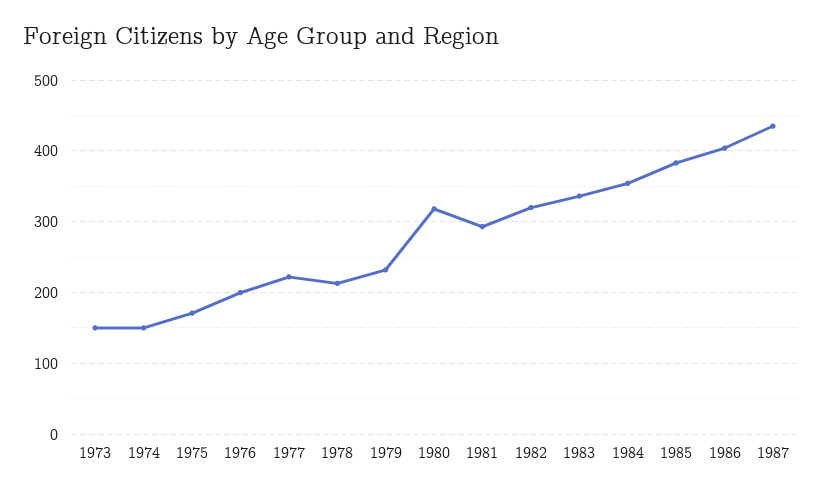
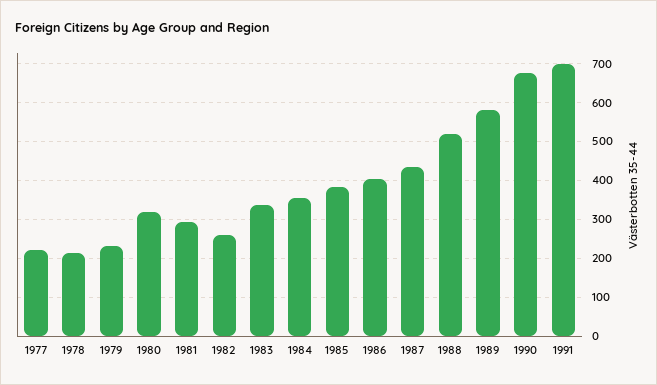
1973: 150 -> none
1974: 150 -> none
1975: 170 -> none
1976: 200 -> none
1982: 320 -> 260
1988: none -> 520
1989: none -> 580
1990: none -> 680
1991: none -> 700

